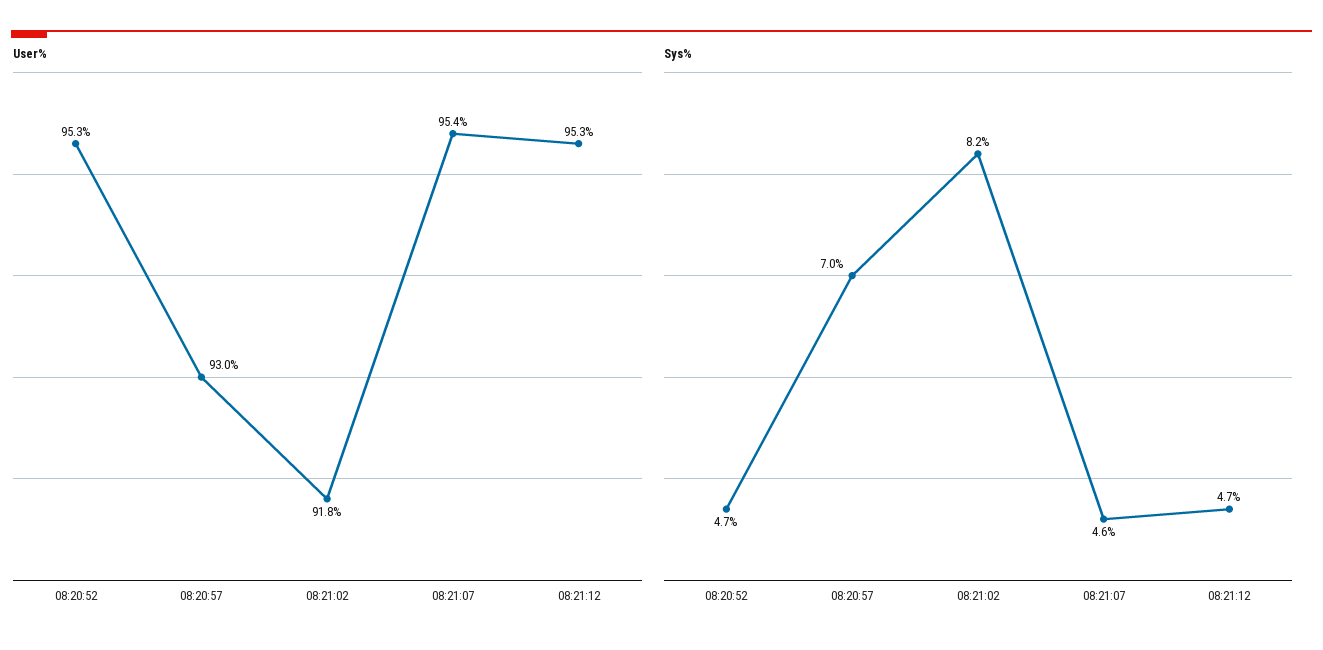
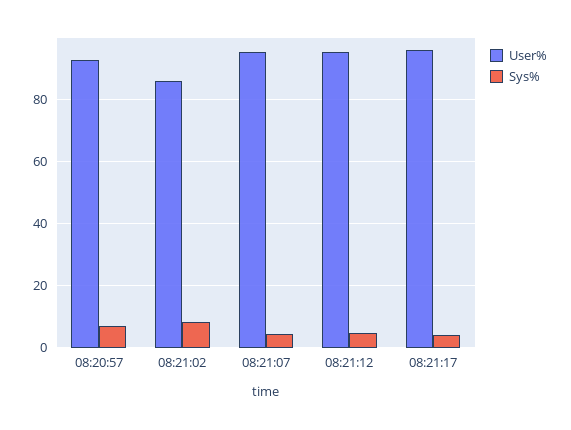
User%, 08:20:52: 95.3 -> none
User%, 08:21:02: 91.8 -> 86
Sys%, 08:20:52: 4.7 -> none
User%, 08:21:17: none -> 96
Sys%, 08:21:17: none -> 4

